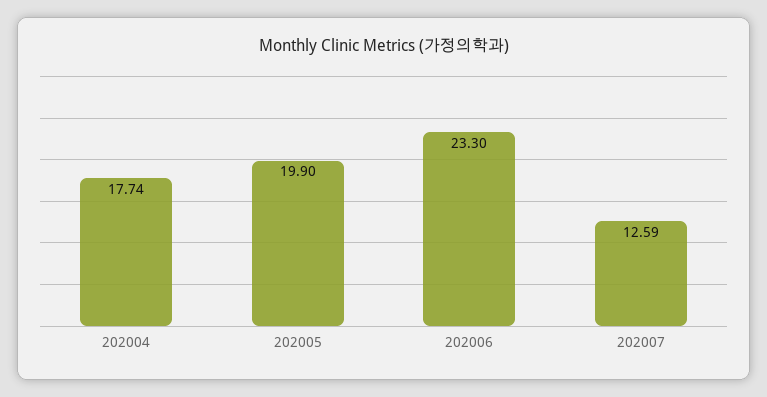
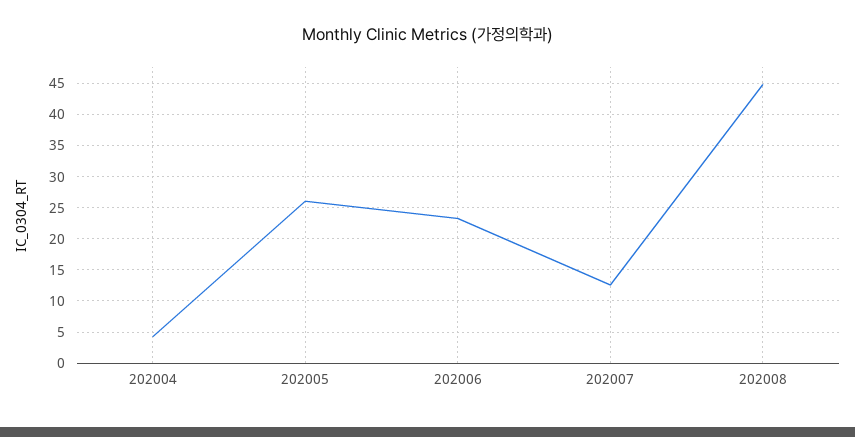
202004: 17.74 -> 4
202005: 19.9 -> 26
202008: none -> 45

